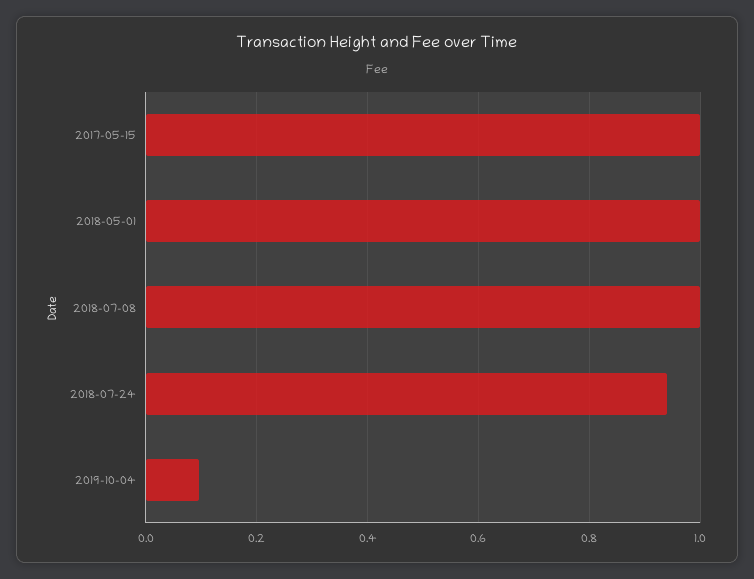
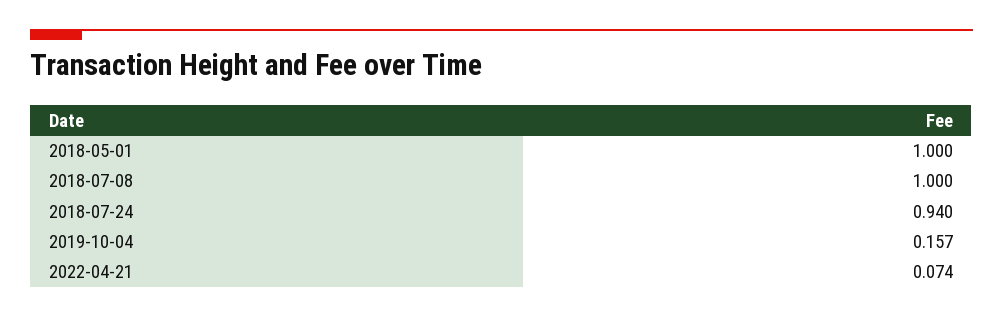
2017-05-15: 1 -> none
2019-10-04: 0.1 -> 0.157
2022-04-21: none -> 0.074

